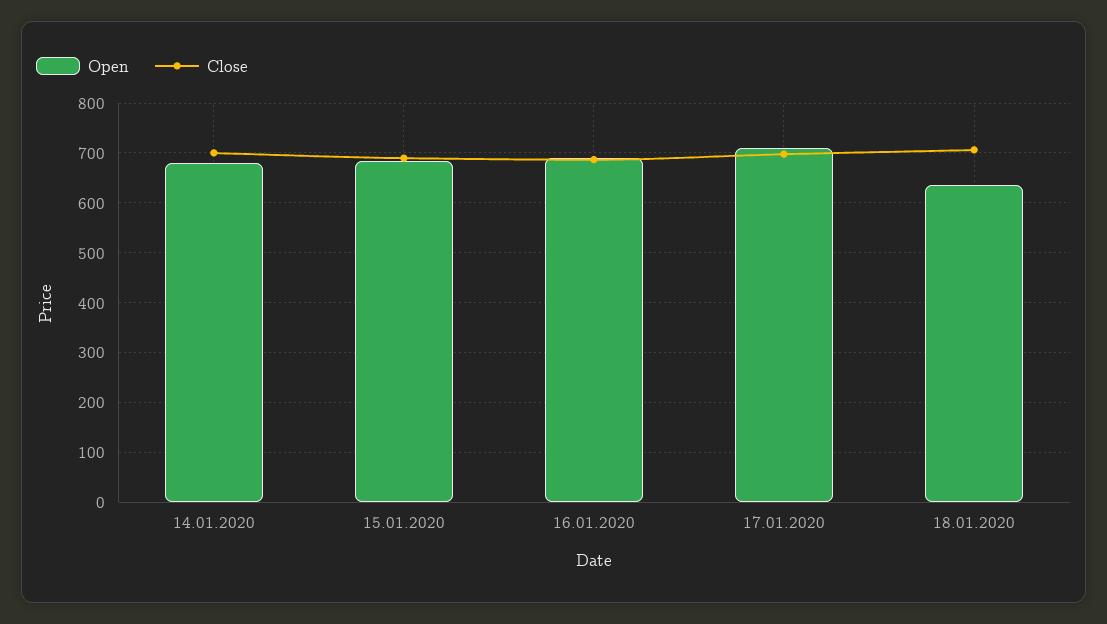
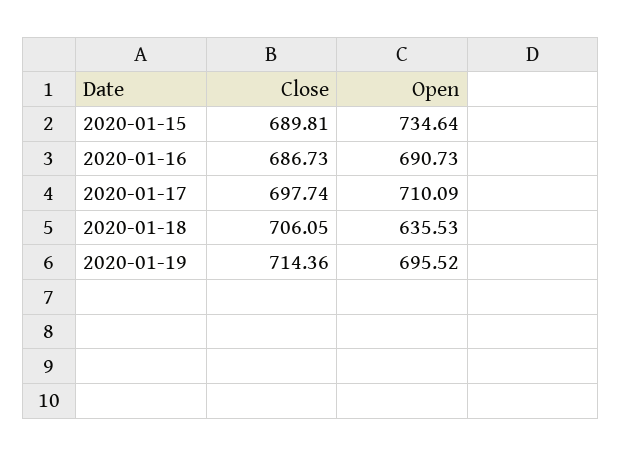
Open, 14.01.2020: 680 -> none
Close, 14.01.2020: 700 -> none
Open, 15.01.2020: 680 -> 734.64
Close, 2020-01-19: none -> 714.36
Open, 2020-01-19: none -> 695.52

